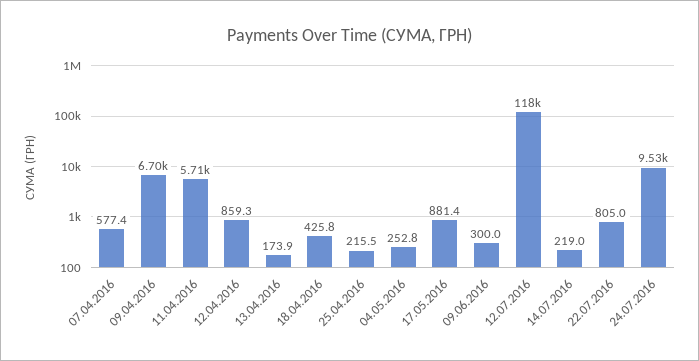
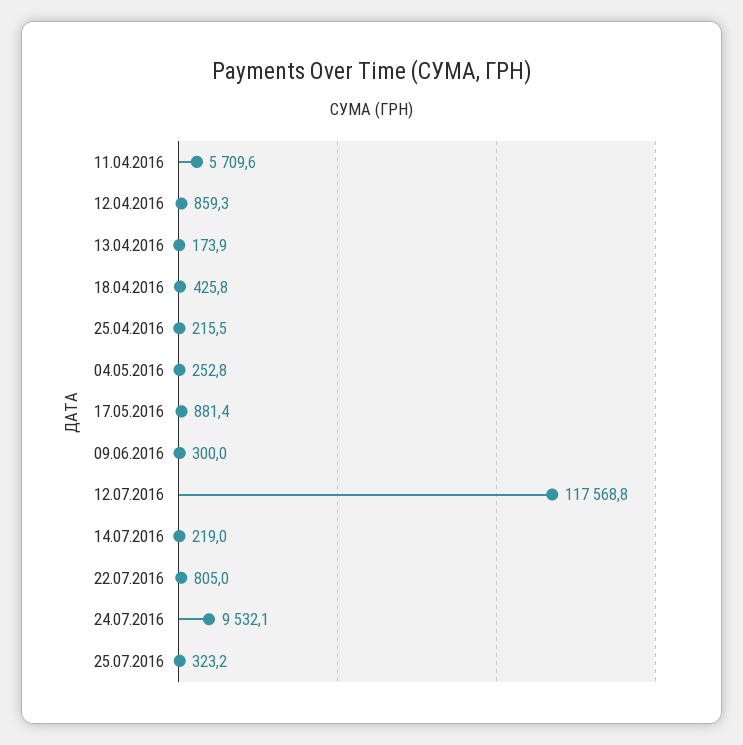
07.04.2016: 577.4 -> none
09.04.2016: 6700 -> none
25.07.2016: none -> 323.2

